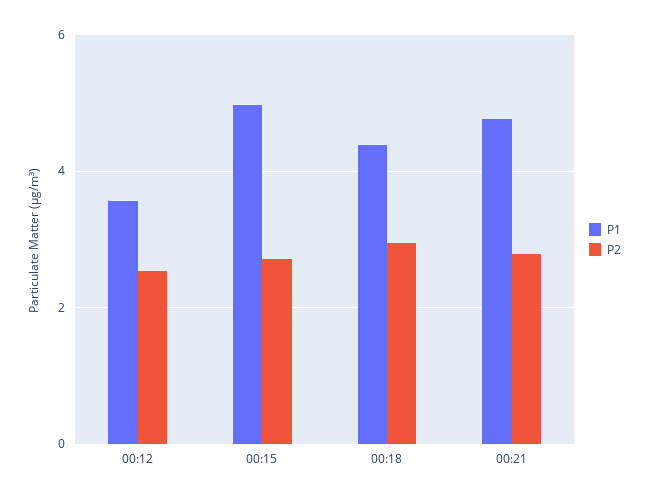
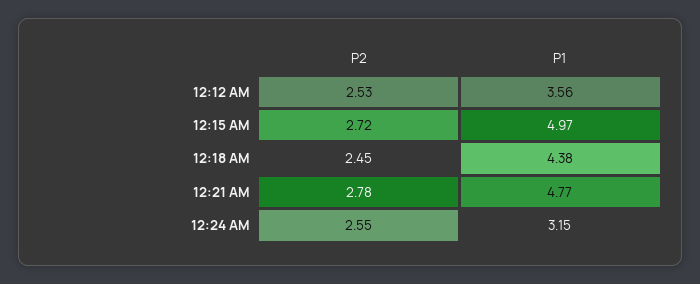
P2, 00:18: 3 -> 2.45
P2, 12:24 AM: none -> 2.55
P1, 12:24 AM: none -> 3.15

